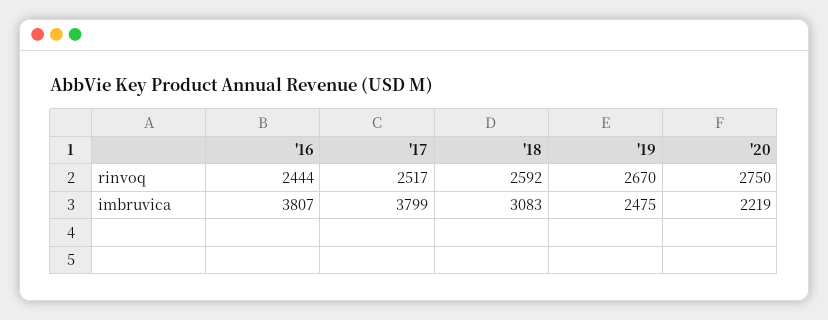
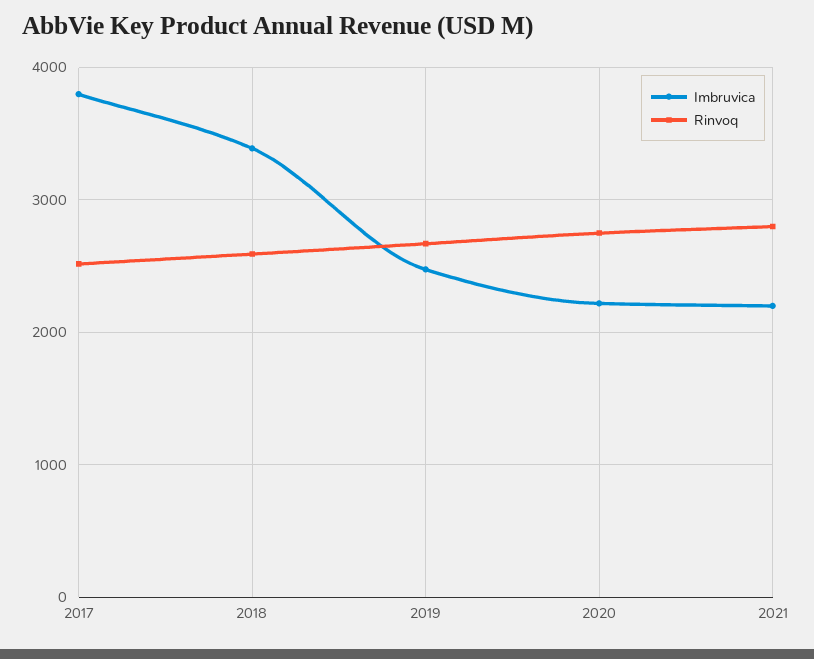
rinvoq, '16: 2444 -> none
imbruvica, '16: 3807 -> none
imbruvica, '18: 3083 -> 3400
imbruvica, 2021: none -> 2200
rinvoq, 2021: none -> 2800

